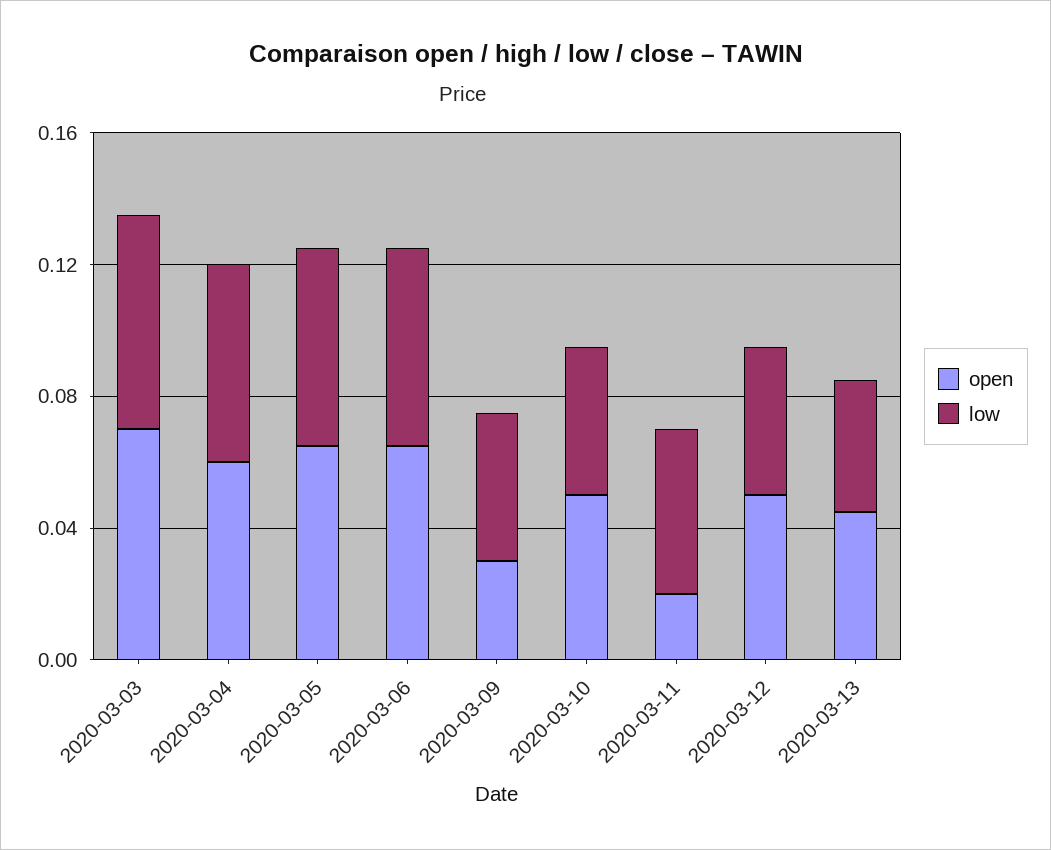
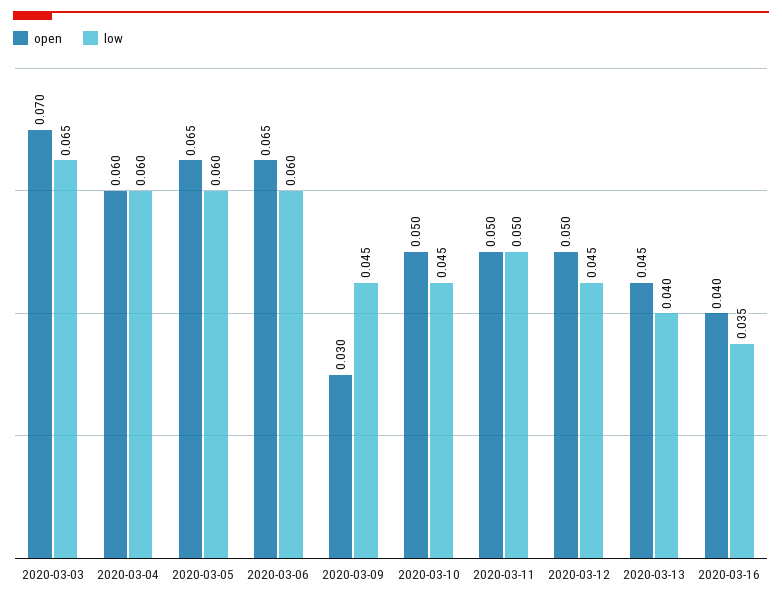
open, 2020-03-11: 0.02 -> 0.05
open, 2020-03-16: none -> 0.04
low, 2020-03-16: none -> 0.035

